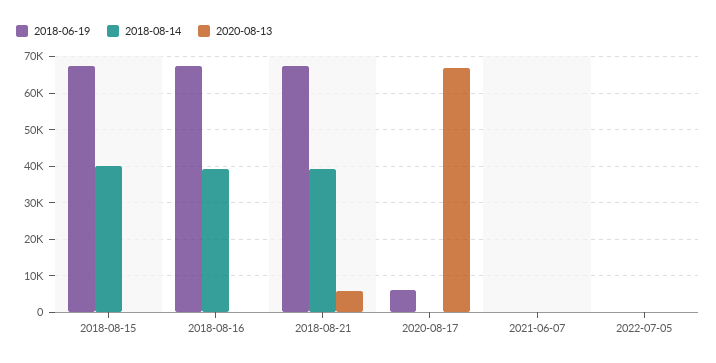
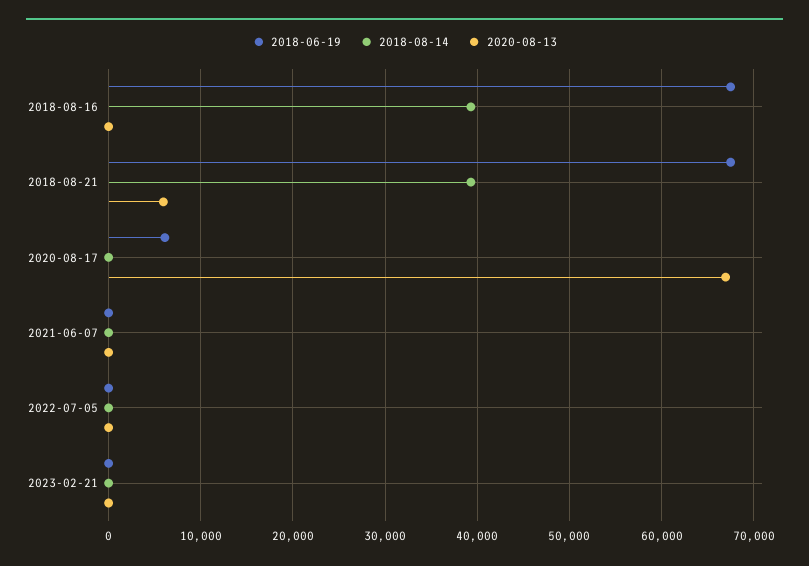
2018-06-19, 2018-08-15: 68000 -> none
2018-08-14, 2018-08-15: 40000 -> none
2020-08-13, 2018-08-15: 0 -> none
2018-06-19, 2023-02-21: none -> 0
2018-08-14, 2023-02-21: none -> 0
2020-08-13, 2023-02-21: none -> 0

